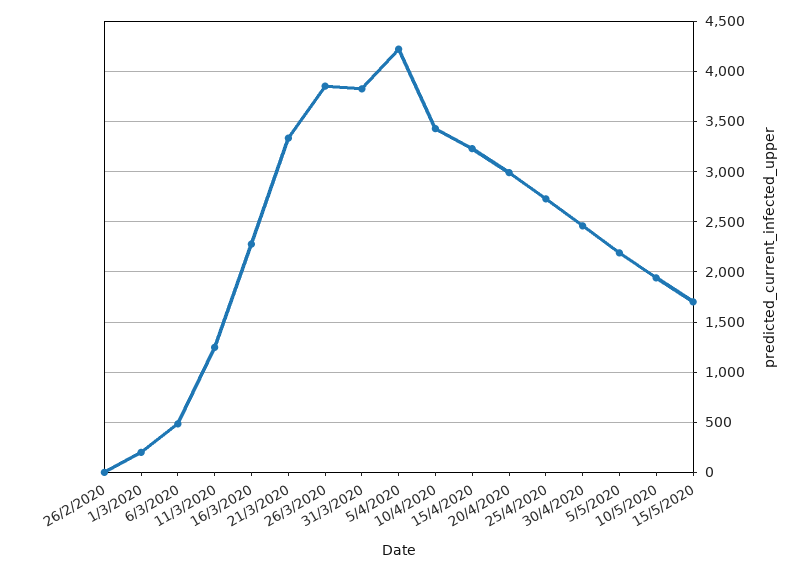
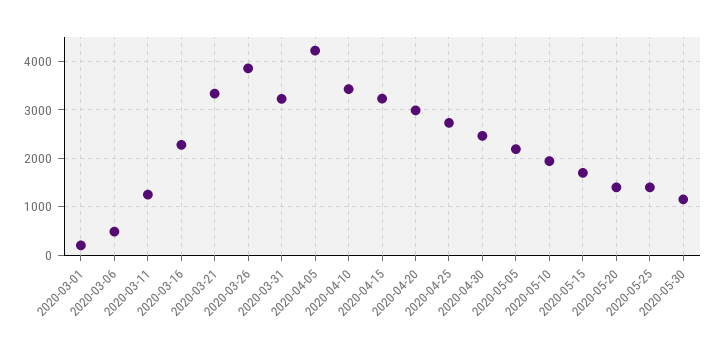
26/2/2020: 0 -> none
31/3/2020: 3800 -> 3200
2020-05-20: none -> 1400
2020-05-25: none -> 1400
2020-05-30: none -> 1200

